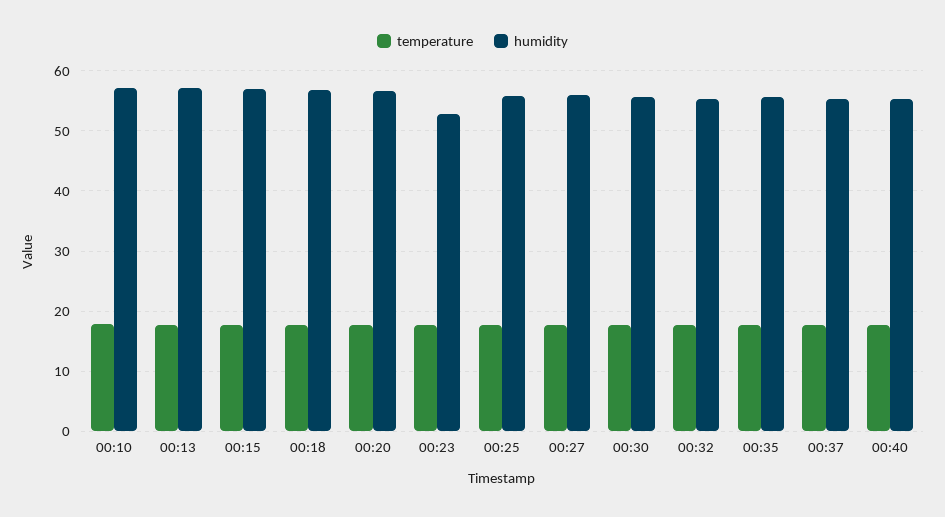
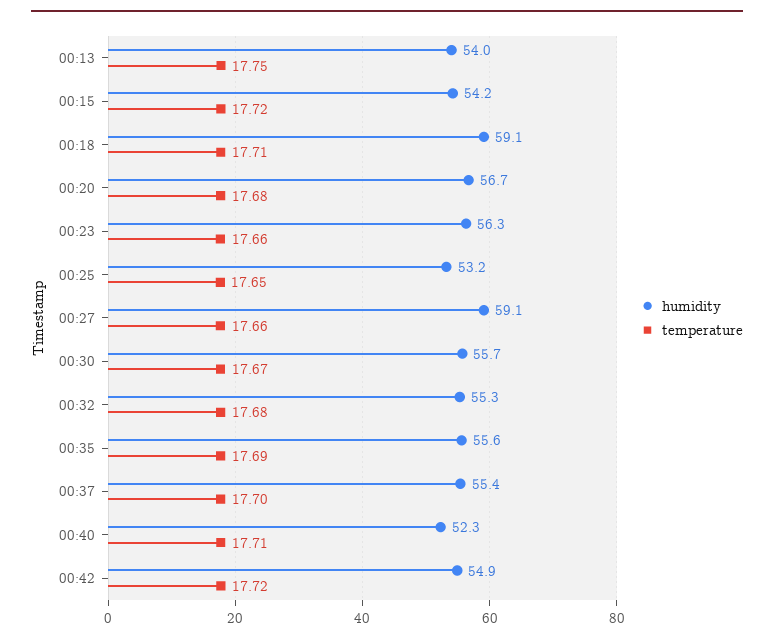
temperature, 00:10: 18 -> none
humidity, 00:10: 57 -> none
humidity, 00:13: 57 -> 54
humidity, 00:15: 57 -> 54.2
humidity, 00:18: 57 -> 59.1
humidity, 00:23: 53 -> 56.3
humidity, 00:25: 56 -> 53.2
humidity, 00:27: 56 -> 59.1
humidity, 00:40: 55 -> 52.3
humidity, 00:42: none -> 54.9
temperature, 00:42: none -> 17.72

